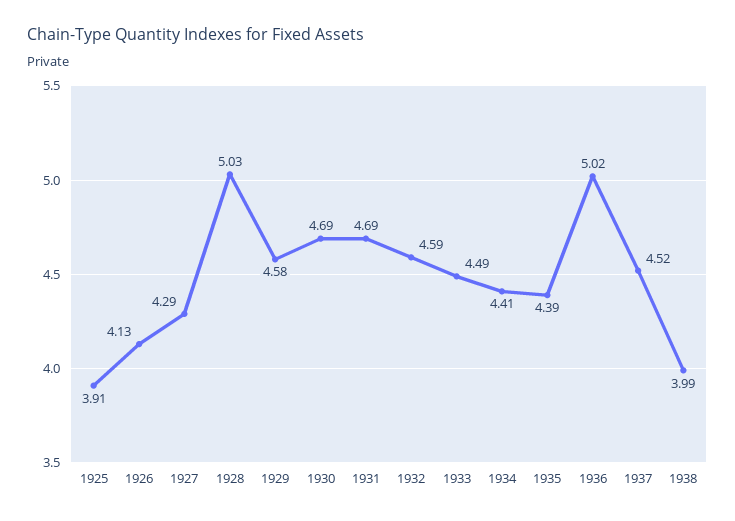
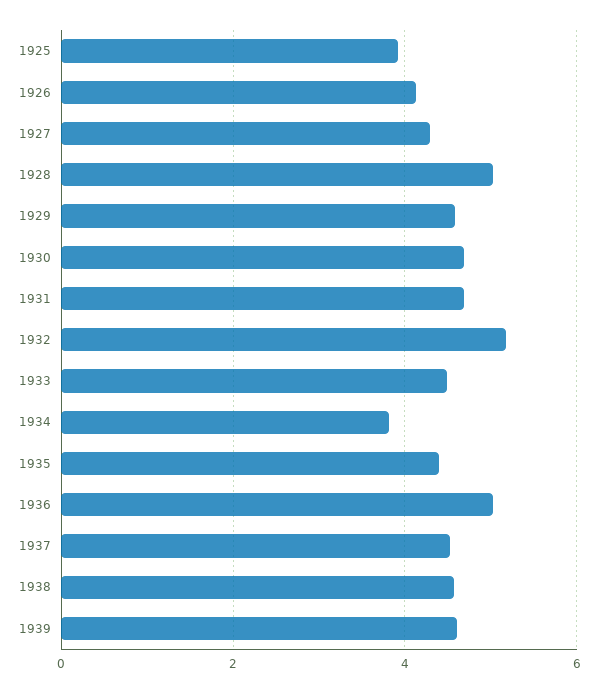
1932: 4.59 -> 5.2
1934: 4.41 -> 3.8
1938: 3.99 -> 4.6
1939: none -> 4.6

